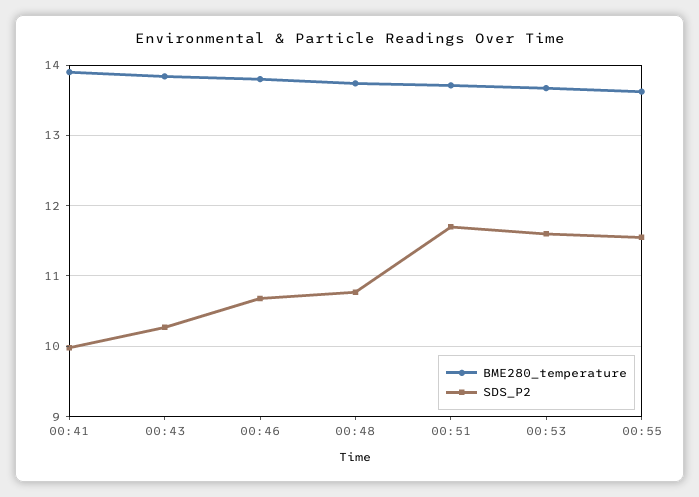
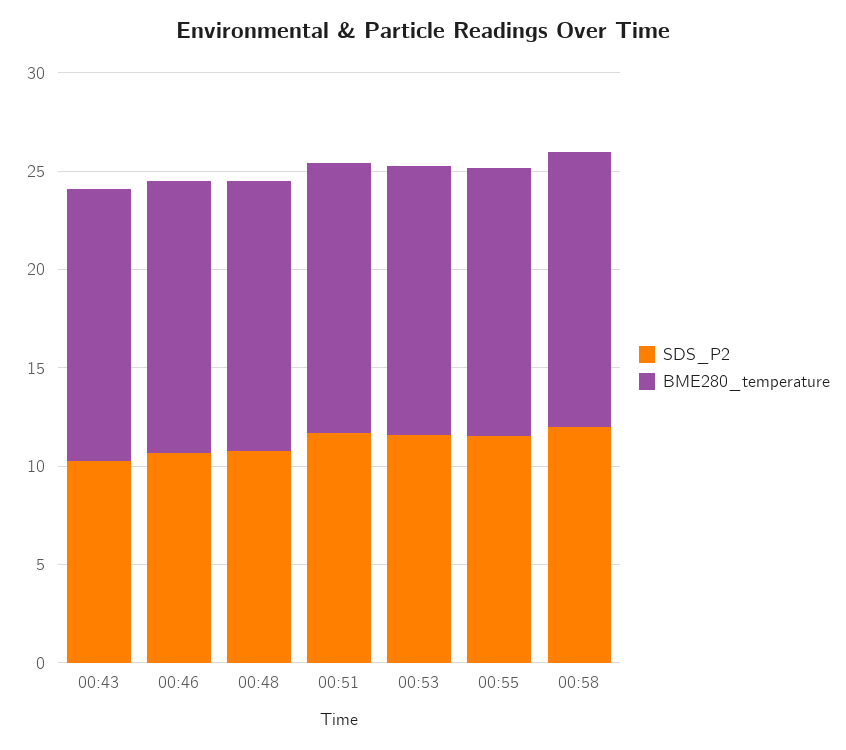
BME280_temperature, 00:41: 13.9 -> none
SDS_P2, 00:41: 10 -> none
SDS_P2, 00:58: none -> 12
BME280_temperature, 00:58: none -> 14

